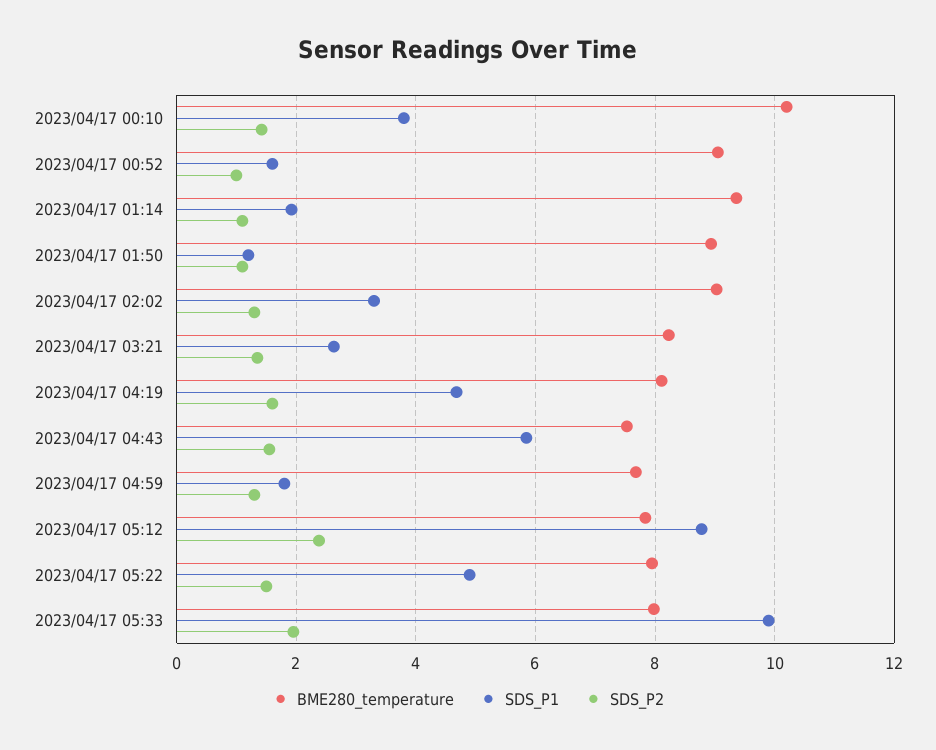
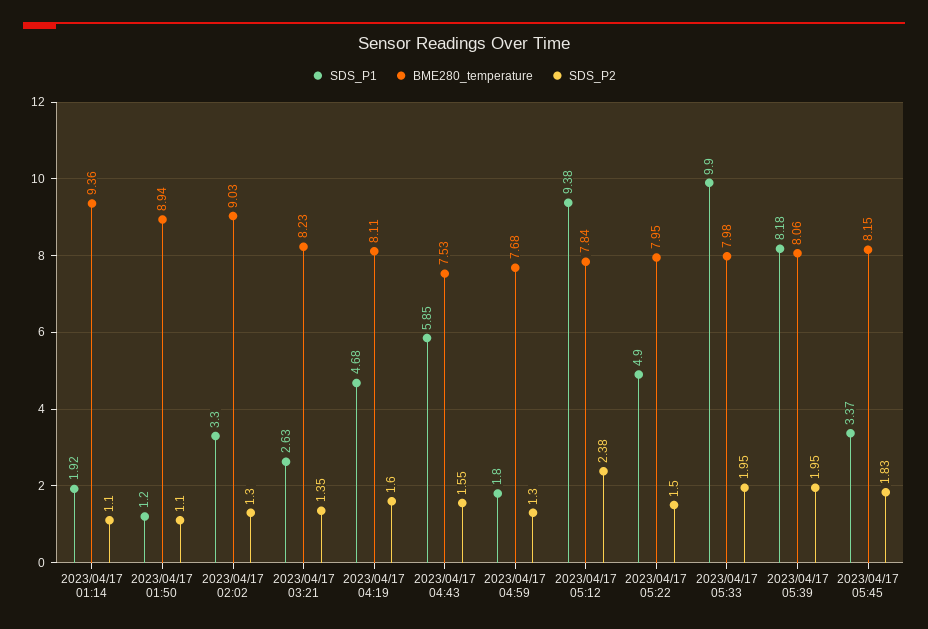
BME280_temperature, 2023/04/17 00:10: 10.2 -> none
SDS_P1, 2023/04/17 00:10: 3.8 -> none
SDS_P2, 2023/04/17 00:10: 1.4 -> none
BME280_temperature, 2023/04/17 00:52: 9 -> none
SDS_P1, 2023/04/17 00:52: 1.6 -> none
SDS_P2, 2023/04/17 00:52: 1 -> none
SDS_P1, 2023/04/17 05:12: 8.8 -> 9.38
SDS_P1, 2023/04/17 05:39: none -> 8.18
BME280_temperature, 2023/04/17 05:39: none -> 8.06
SDS_P2, 2023/04/17 05:39: none -> 1.95
SDS_P1, 2023/04/17 05:45: none -> 3.37
BME280_temperature, 2023/04/17 05:45: none -> 8.15
SDS_P2, 2023/04/17 05:45: none -> 1.83

